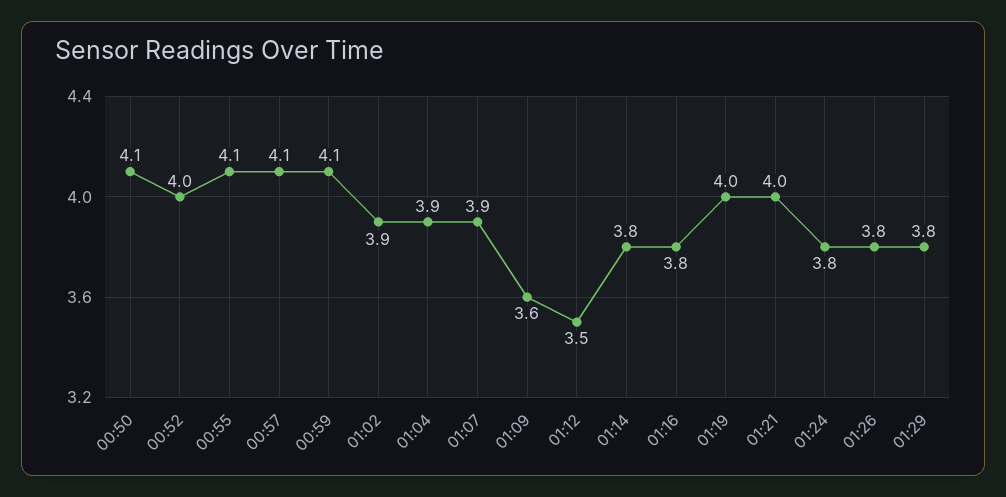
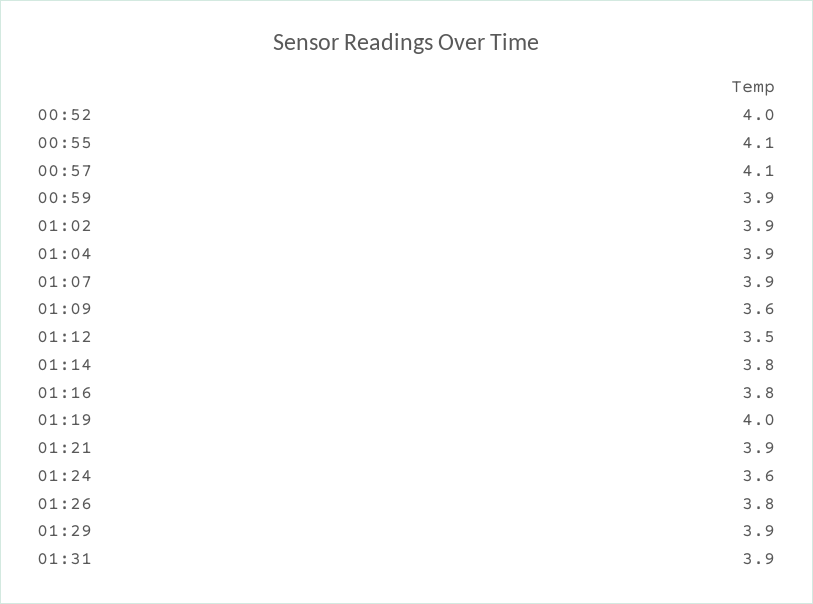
00:50: 4.1 -> none
00:59: 4.1 -> 3.9
01:21: 4 -> 3.9
01:24: 3.8 -> 3.6
01:29: 3.8 -> 3.9
01:31: none -> 3.9

